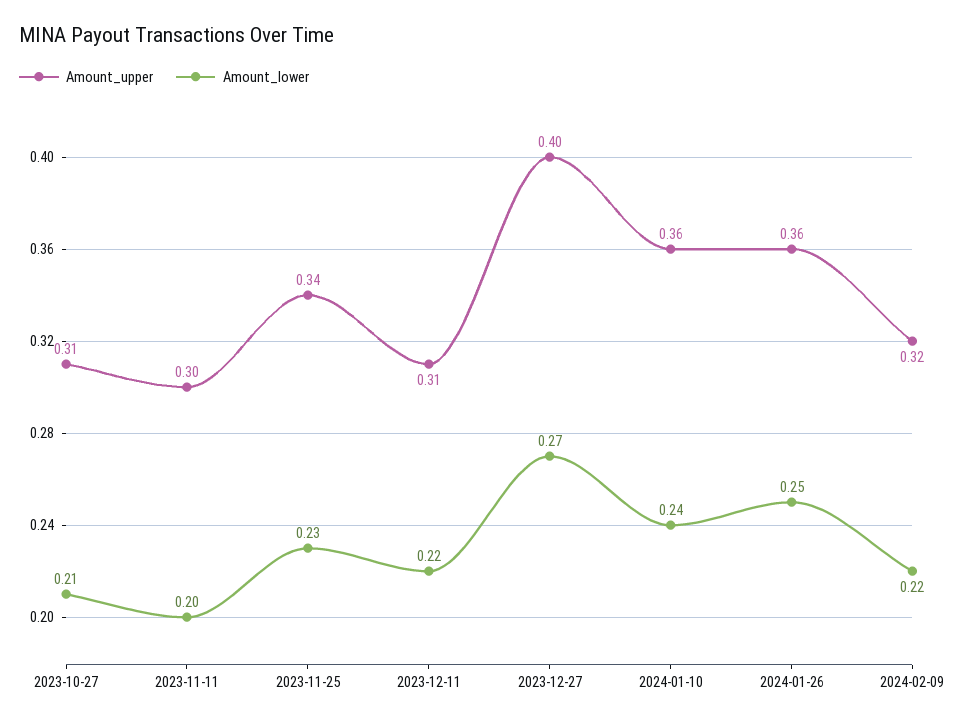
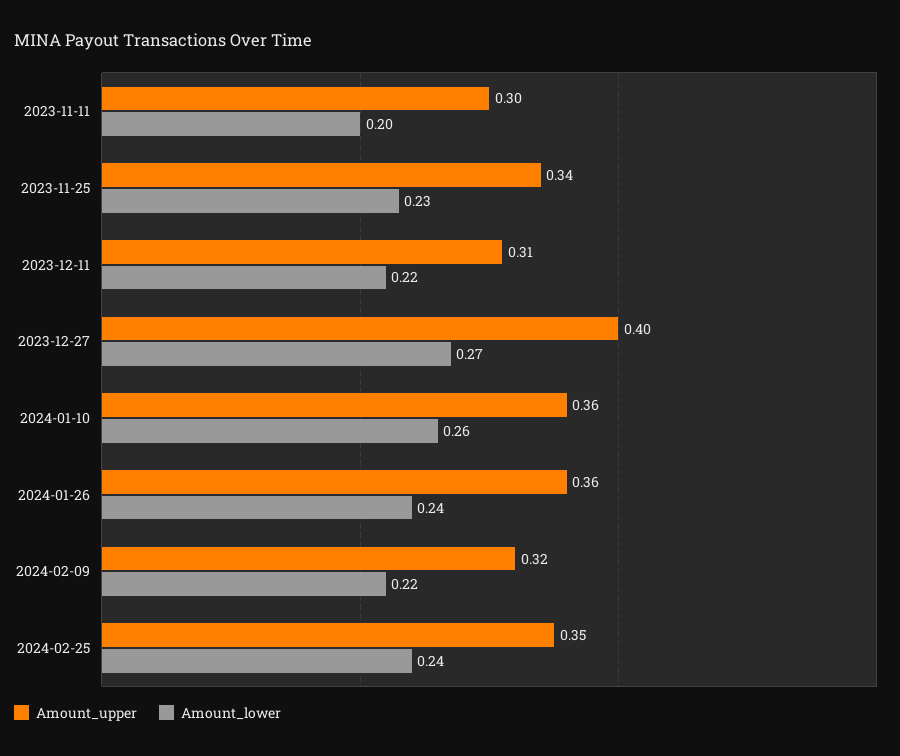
Amount_upper, 2023-10-27: 0.31 -> none
Amount_lower, 2023-10-27: 0.21 -> none
Amount_lower, 2024-01-10: 0.24 -> 0.26
Amount_lower, 2024-01-26: 0.25 -> 0.24
Amount_upper, 2024-02-25: none -> 0.35
Amount_lower, 2024-02-25: none -> 0.24

